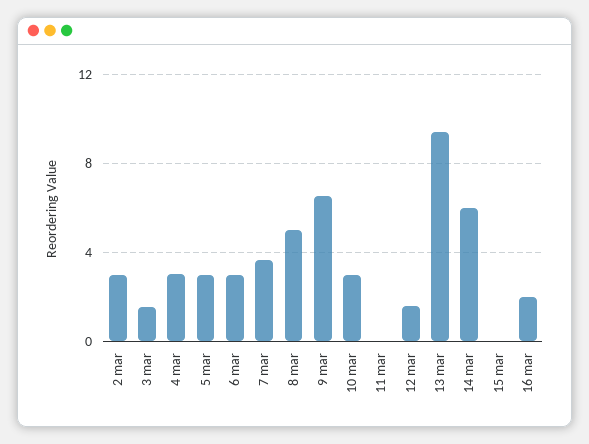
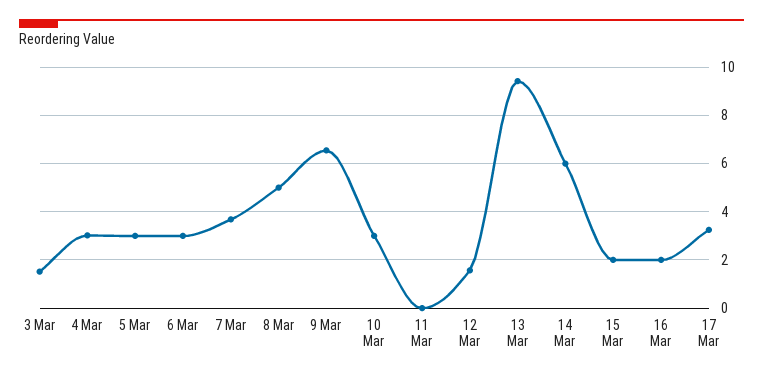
2 mar: 3 -> none
15 mar: 0 -> 2
17 Mar: none -> 3.25

